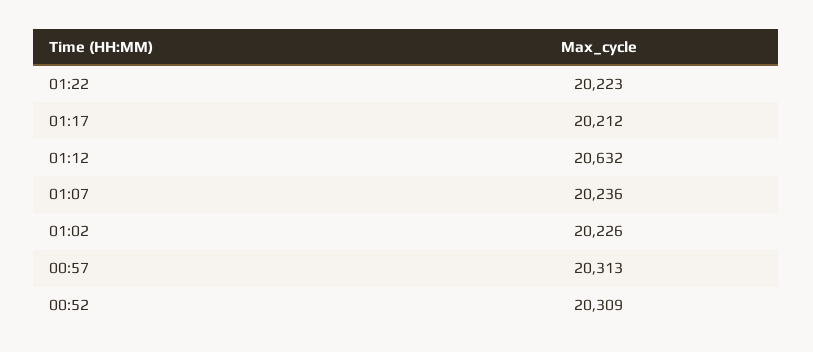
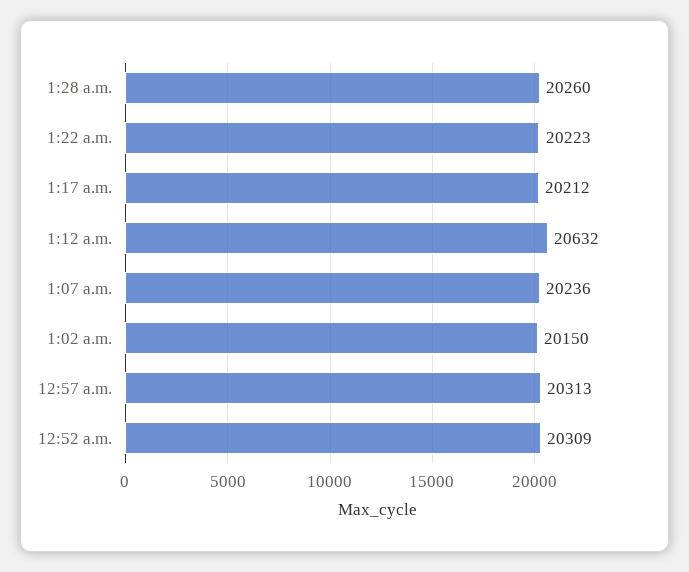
01:02: 20226 -> 20150
1:28 a.m.: none -> 20260

